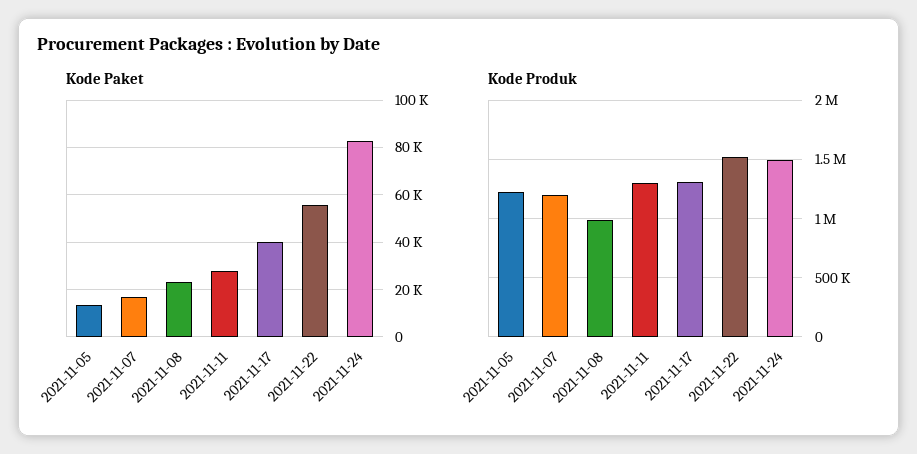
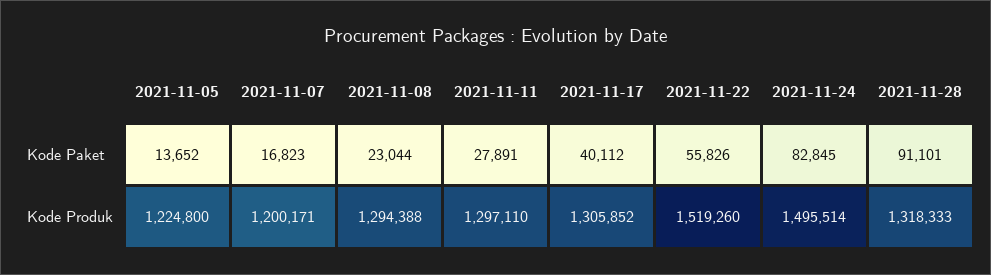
Kode Produk, 2021-11-08: 1000000 -> 1294388
Kode Paket, 2021-11-28: none -> 91101
Kode Produk, 2021-11-28: none -> 1318333

